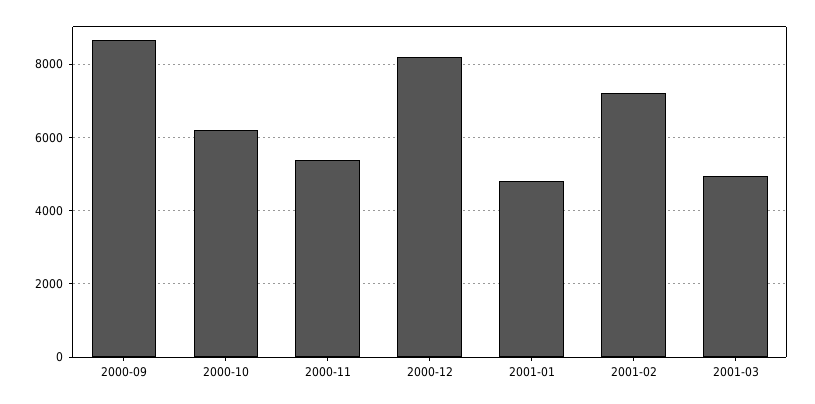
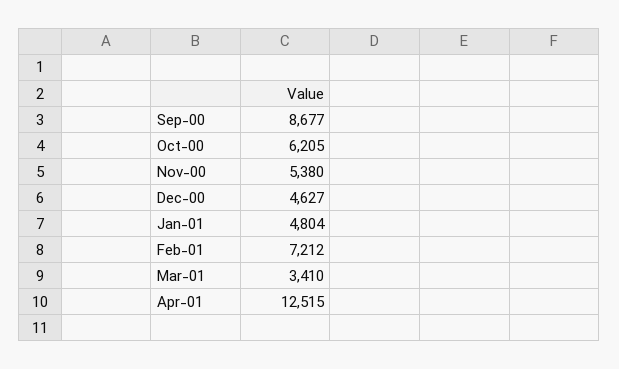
2000-12: 8200 -> 4627
2001-03: 5000 -> 3410
Apr-01: none -> 12515

